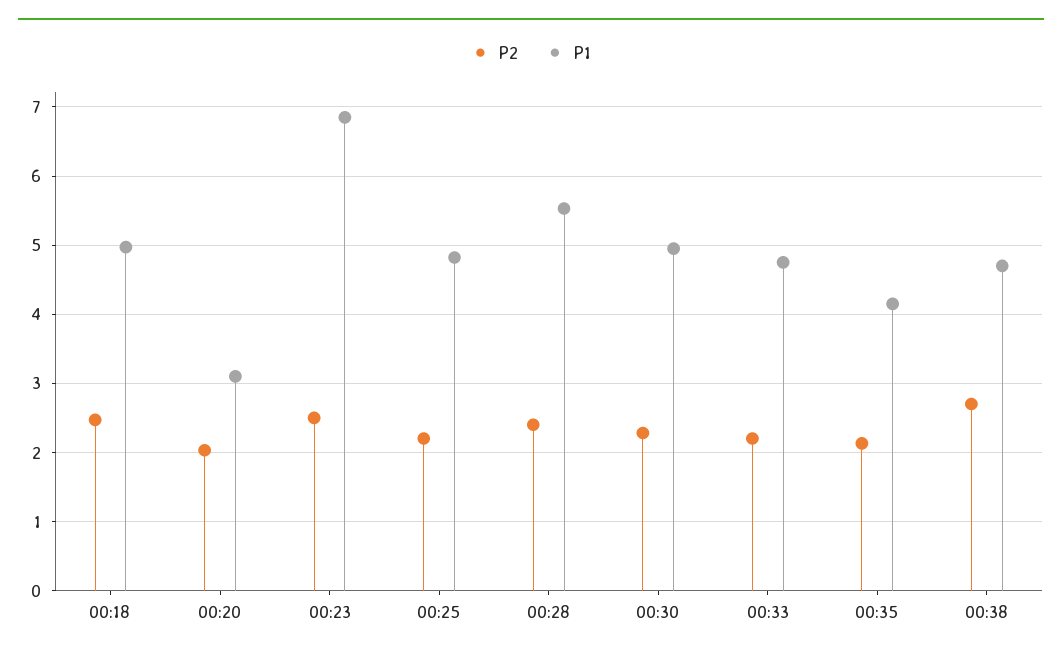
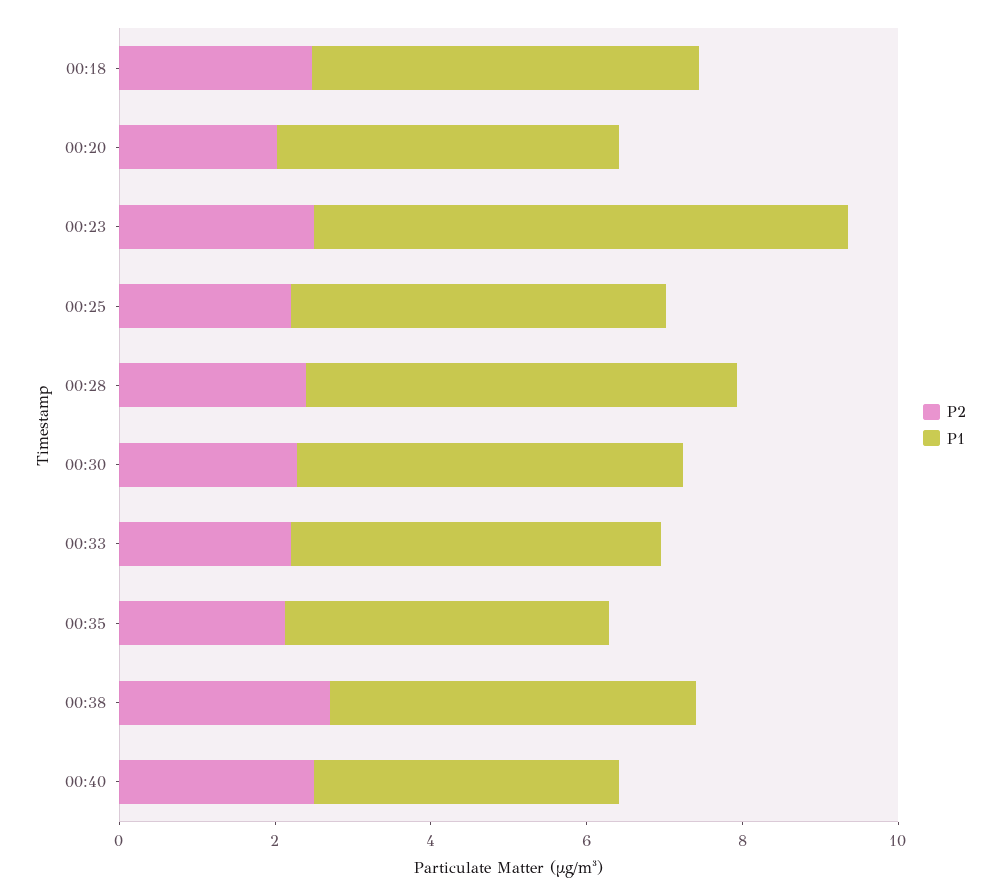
P1, 00:20: 3.1 -> 4.5
P2, 00:40: none -> 2.5
P1, 00:40: none -> 4

